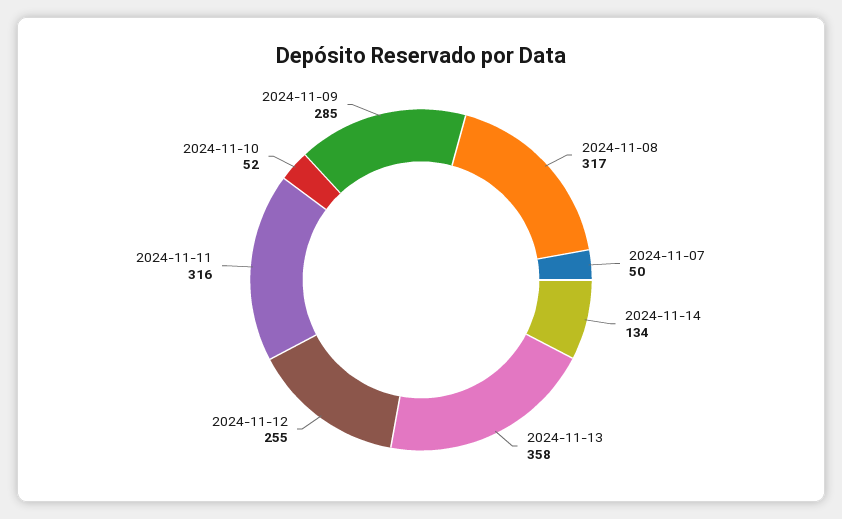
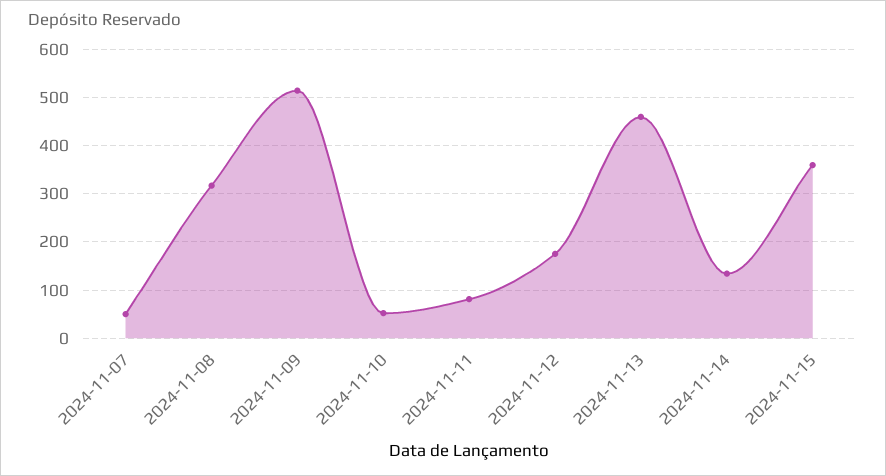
2024-11-13: 358 -> 460
2024-11-12: 255 -> 180
2024-11-11: 316 -> 80
2024-11-09: 285 -> 520
2024-11-15: none -> 360

